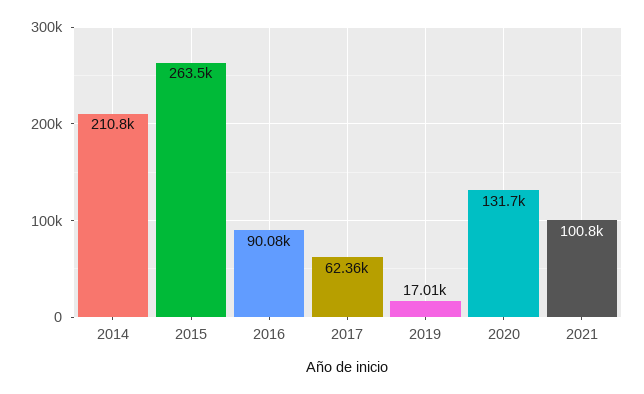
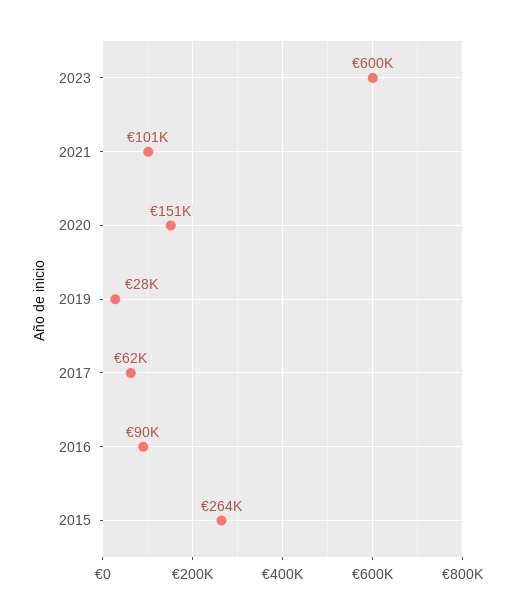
2014: 210800 -> none
2019: 17010 -> 28000
2020: 131700 -> 151000
2023: none -> 600000

